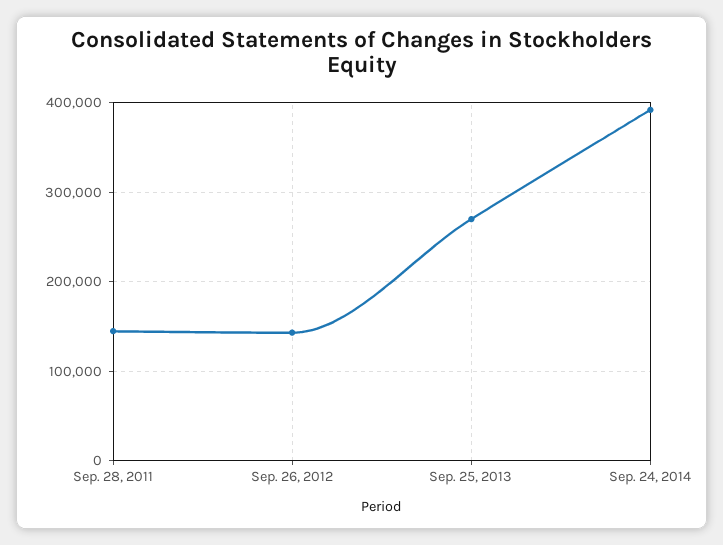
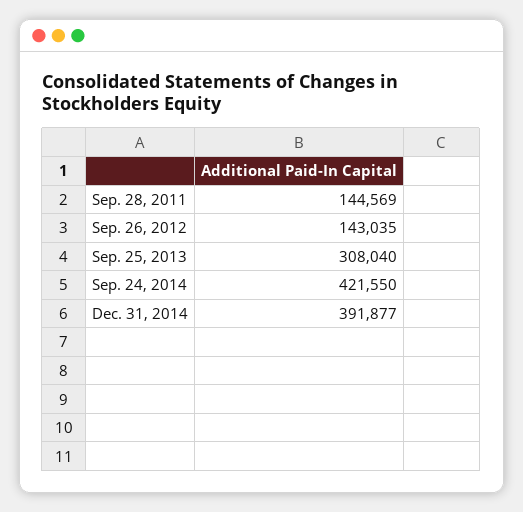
Sep. 25, 2013: 270000 -> 308040
Sep. 24, 2014: 390000 -> 421550
Dec. 31, 2014: none -> 391877

